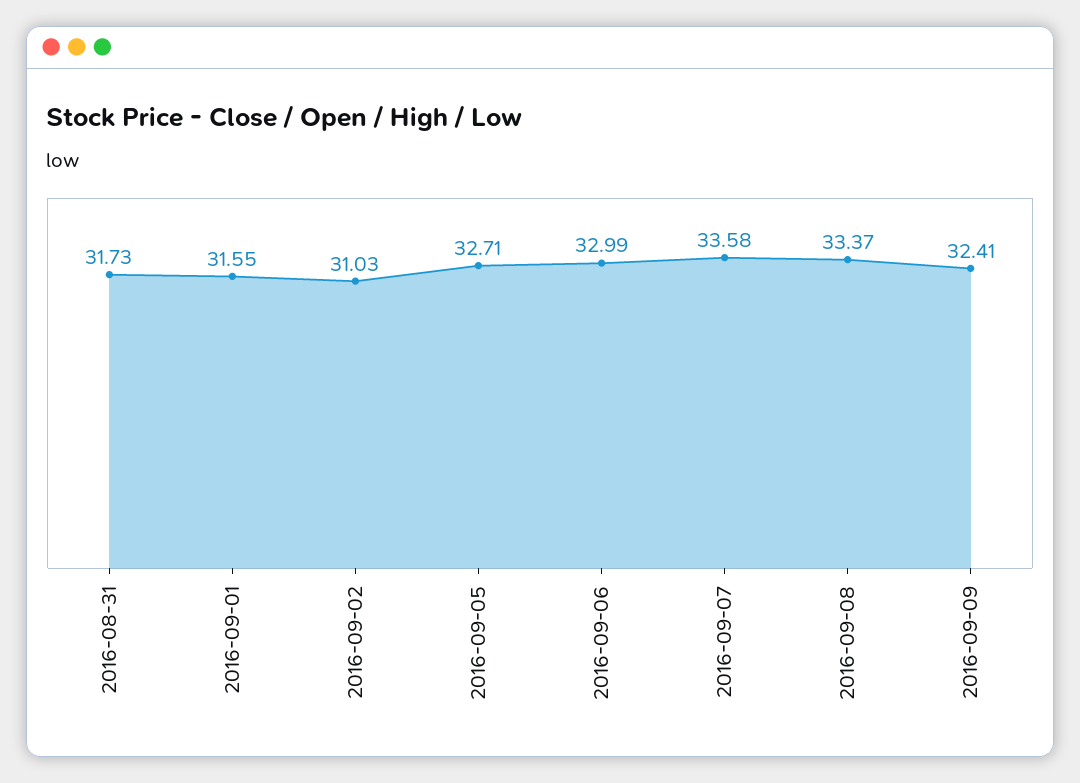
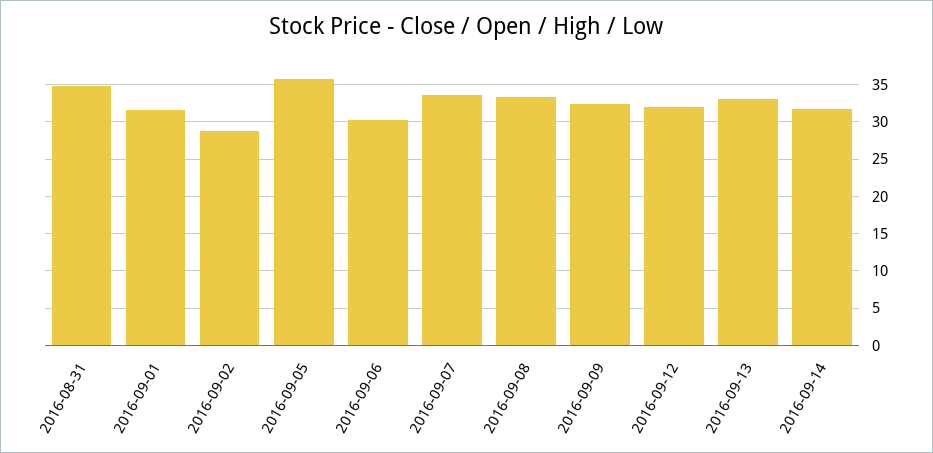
2016-08-31: 31.73 -> 35
2016-09-02: 31.03 -> 29
2016-09-05: 32.71 -> 36
2016-09-06: 32.99 -> 30
2016-09-12: none -> 32
2016-09-13: none -> 33
2016-09-14: none -> 32

